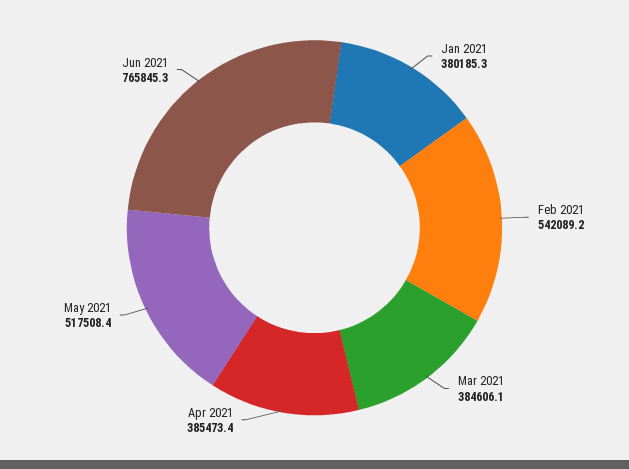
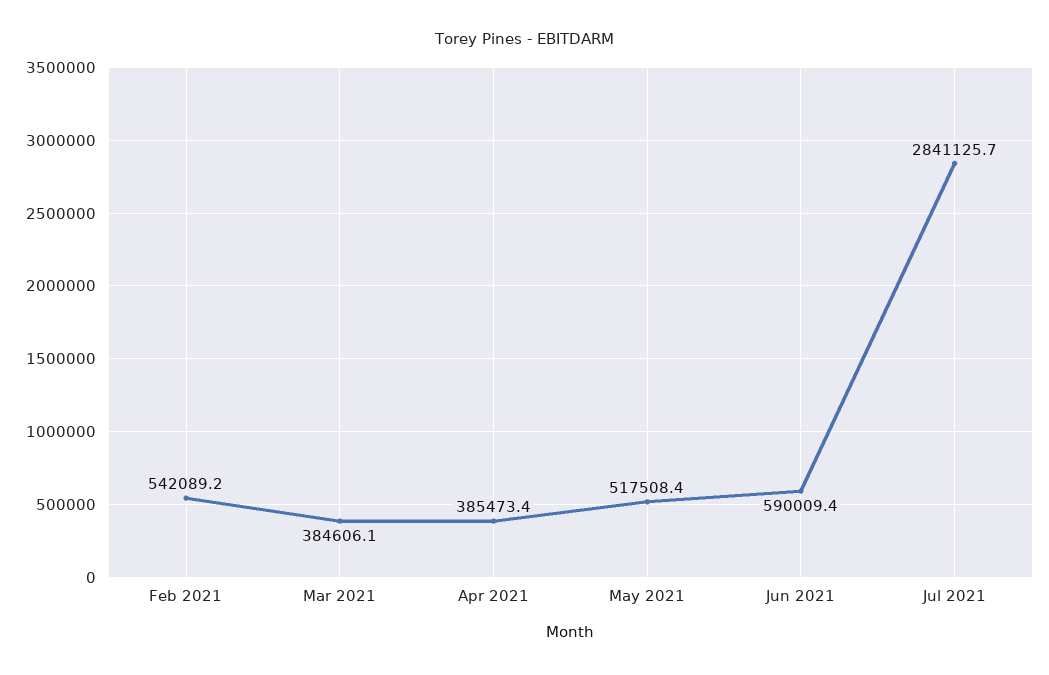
Jan 2021: 380185.3 -> none
Jun 2021: 765845.3 -> 590009.4
Jul 2021: none -> 2841125.7

